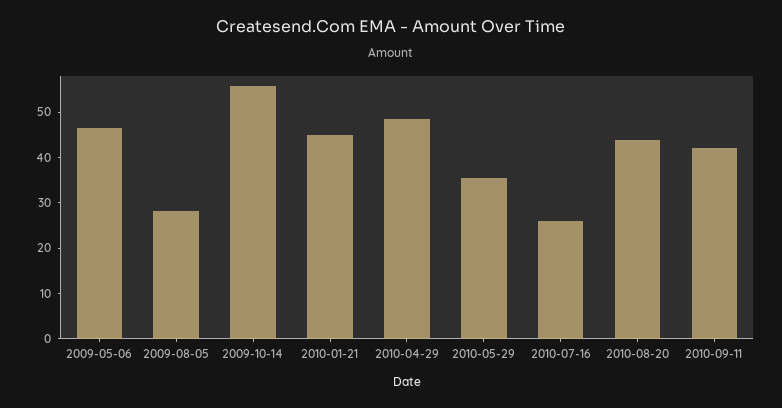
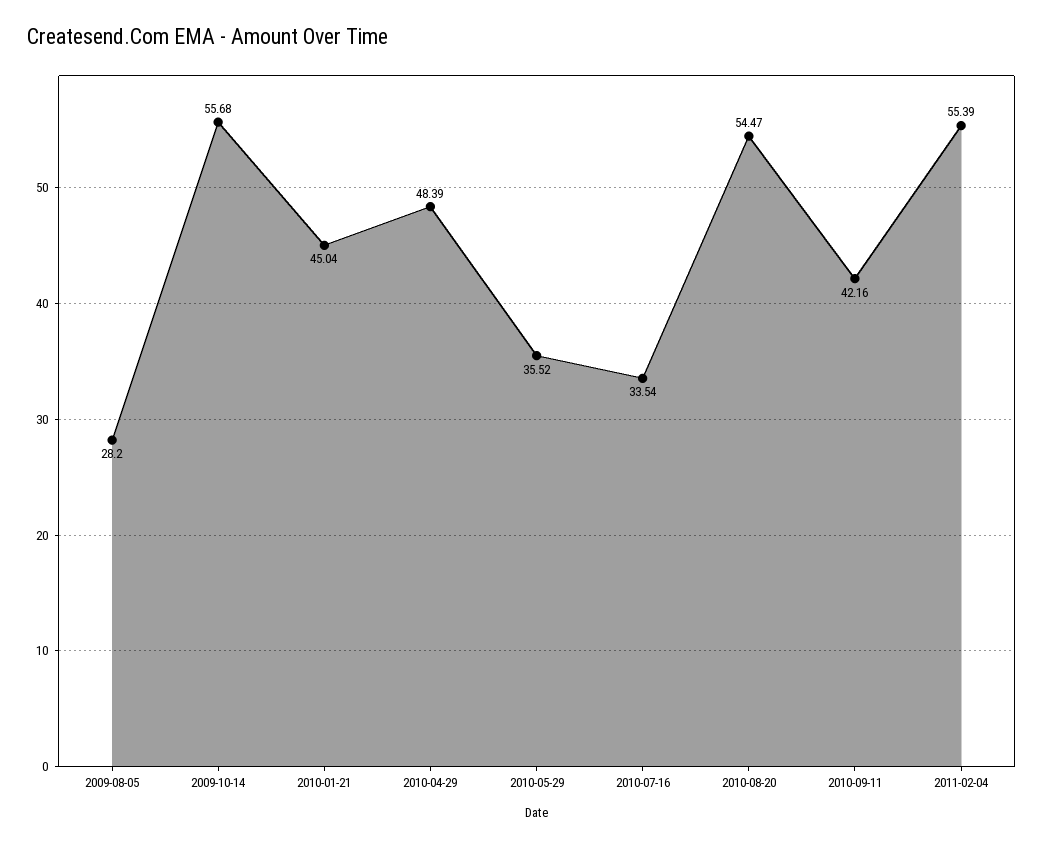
2009-05-06: 46 -> none
2010-07-16: 26 -> 33.54
2010-08-20: 44 -> 54.47
2011-02-04: none -> 55.39

